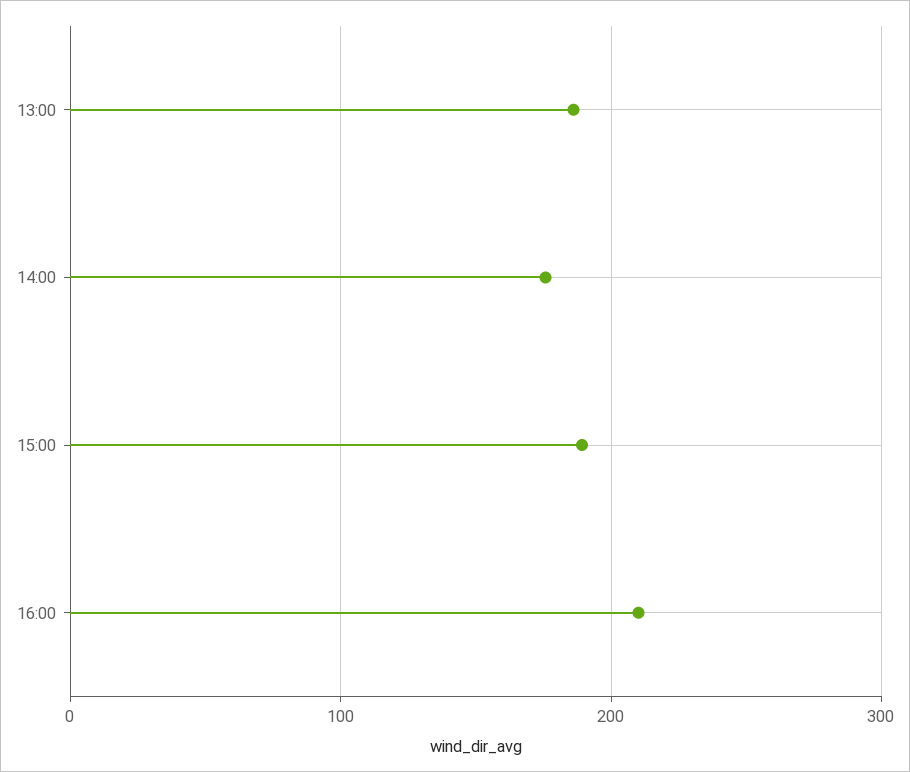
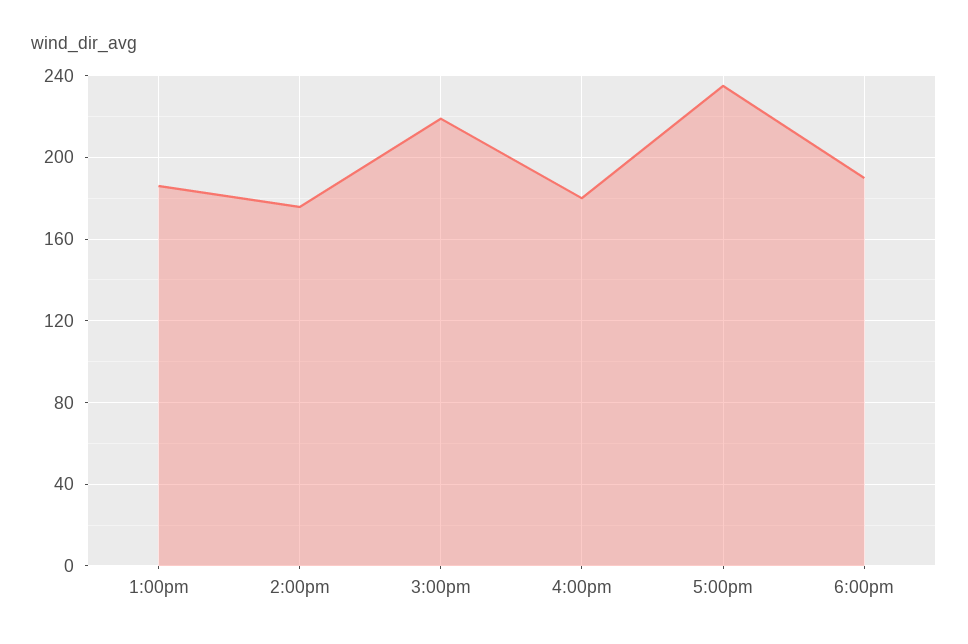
15:00: 190 -> 220
16:00: 210 -> 180
5:00pm: none -> 235
6:00pm: none -> 190

